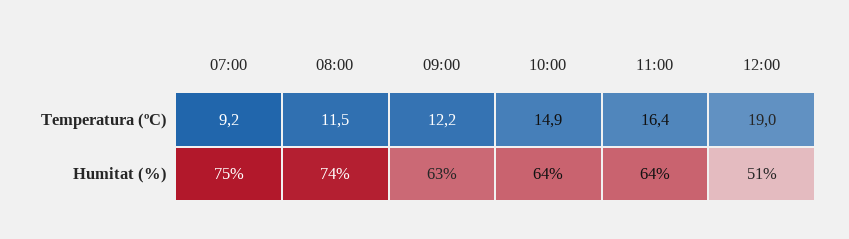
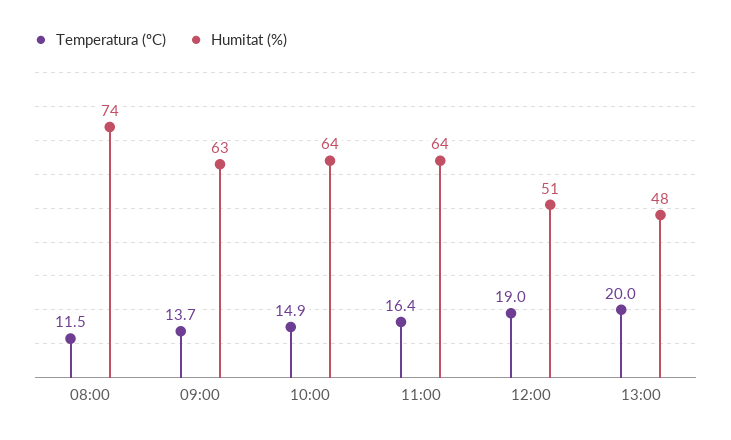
Temperatura (ºC), 07:00: 9.2 -> none
Temperatura (ºC), 09:00: 12.2 -> 13.7
Humitat (%), 07:00: 75 -> none
Temperatura (ºC), 13:00: none -> 20
Humitat (%), 13:00: none -> 48

